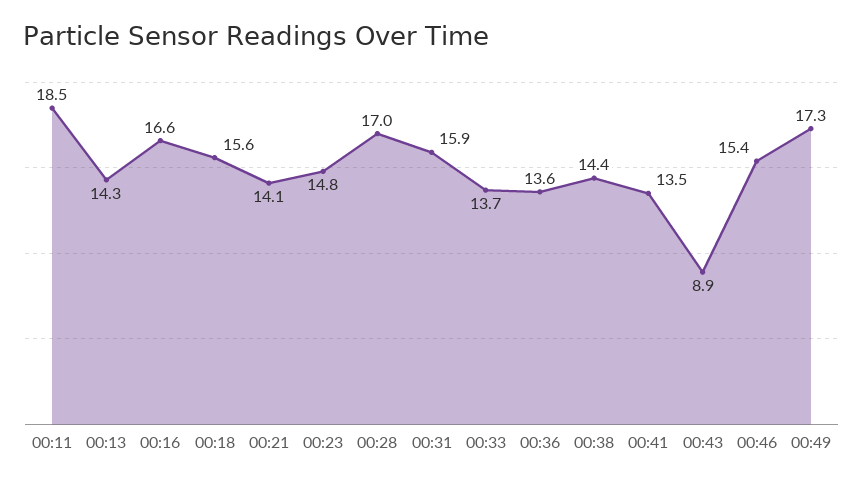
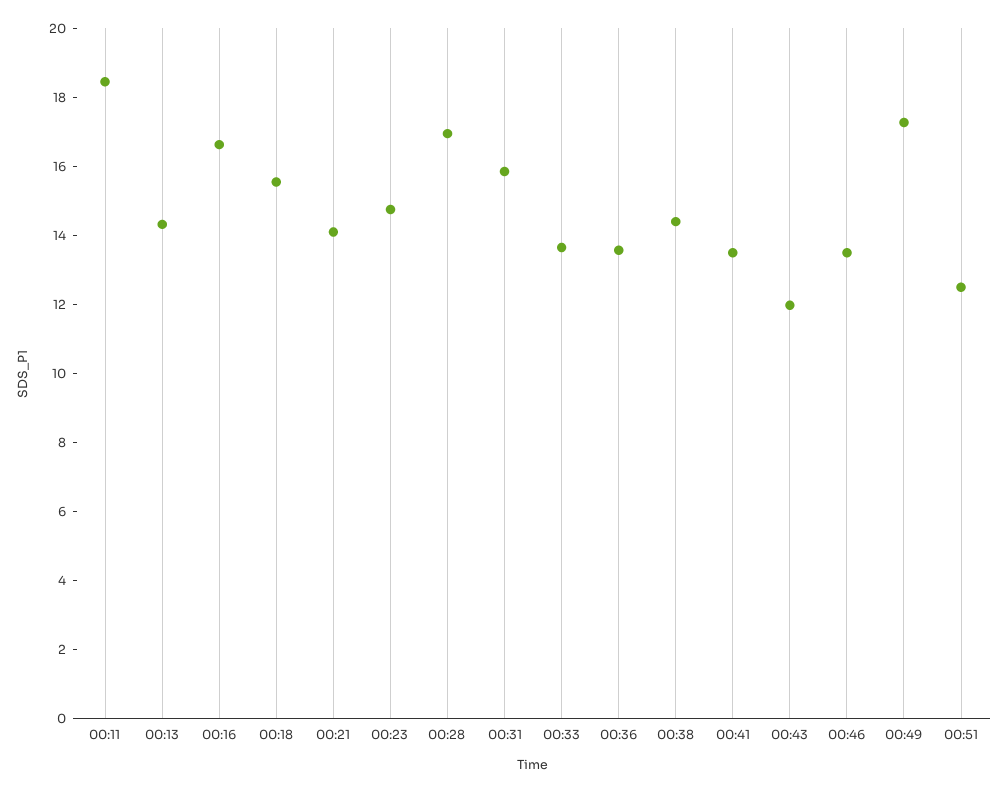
00:43: 8.9 -> 12
00:46: 15.4 -> 13.5
00:51: none -> 12.5

